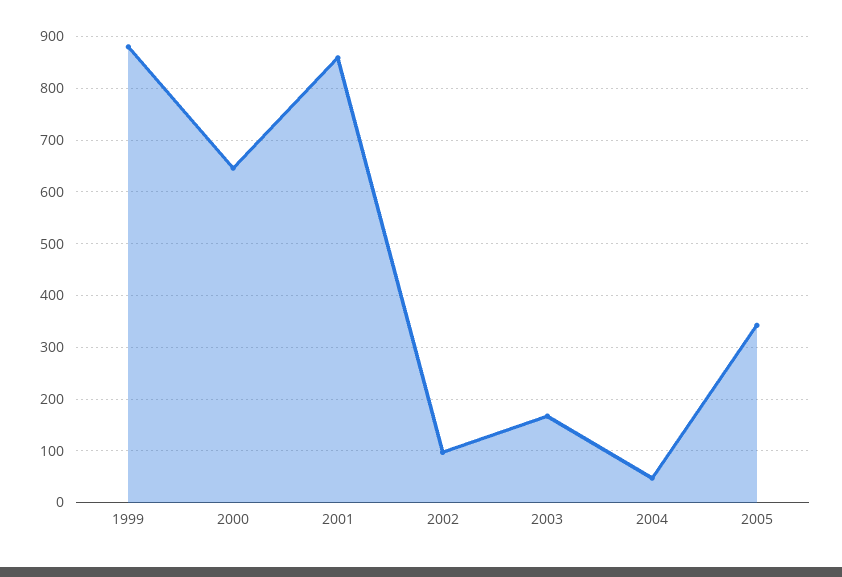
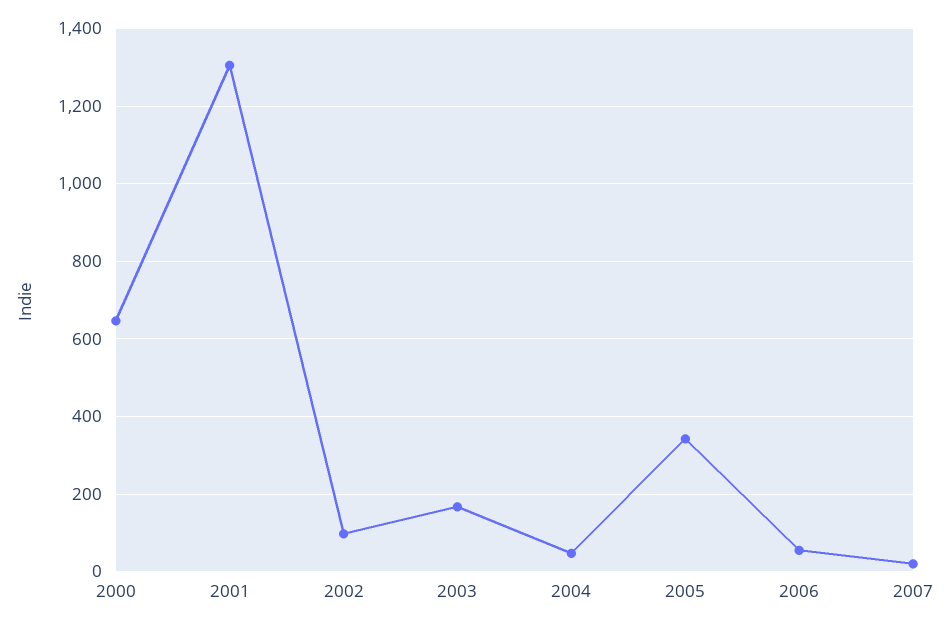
1999: 880 -> none
2001: 860 -> 1300
2006: none -> 60
2007: none -> 20

